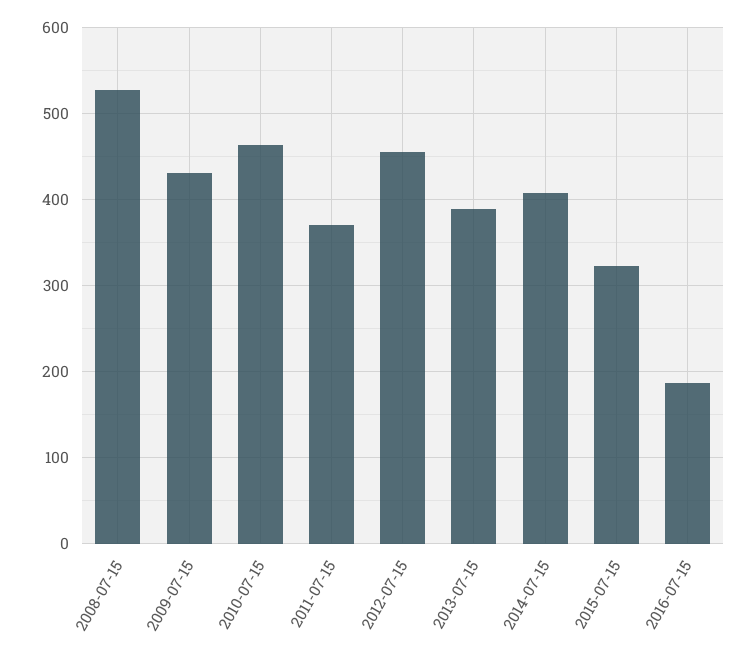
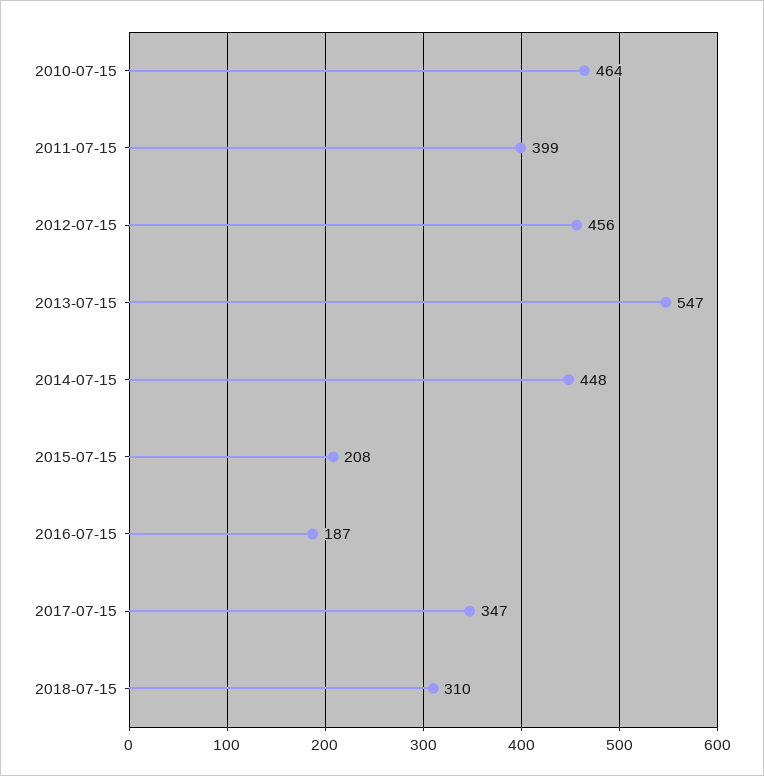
2008-07-15: 530 -> none
2009-07-15: 430 -> none
2011-07-15: 370 -> 399
2013-07-15: 390 -> 547
2014-07-15: 410 -> 448
2015-07-15: 320 -> 208
2017-07-15: none -> 347
2018-07-15: none -> 310

